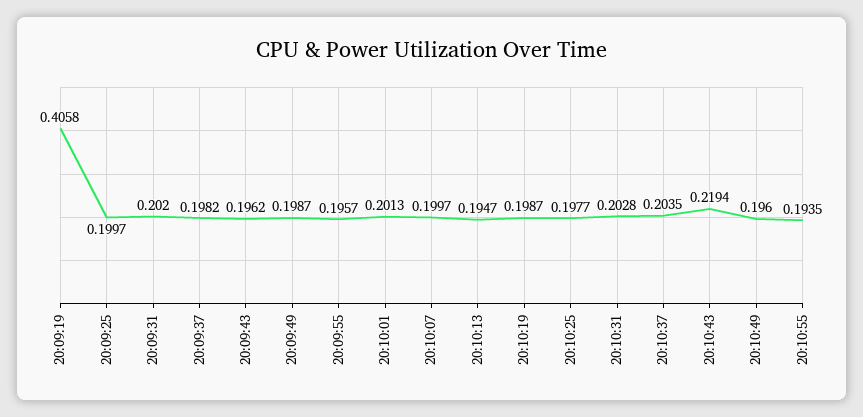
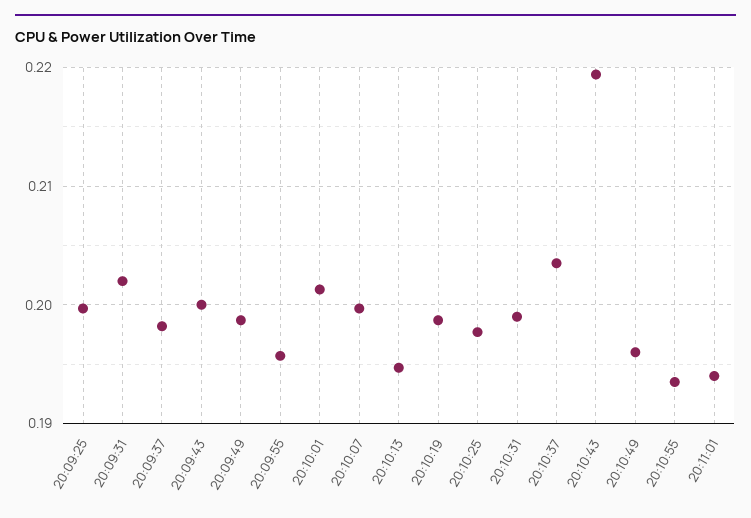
20:09:19: 0.4058 -> none
20:09:43: 0.1962 -> 0.2
20:10:31: 0.2028 -> 0.199
20:11:01: none -> 0.194

